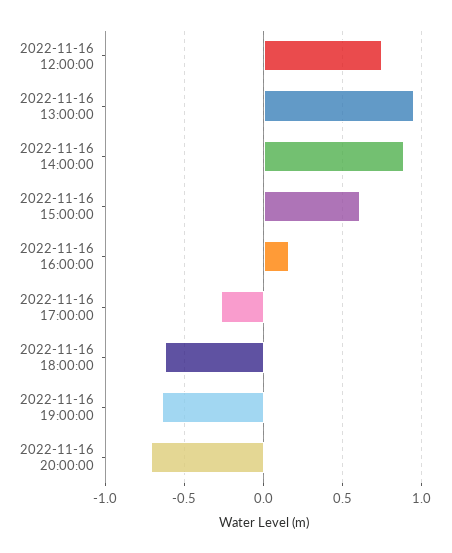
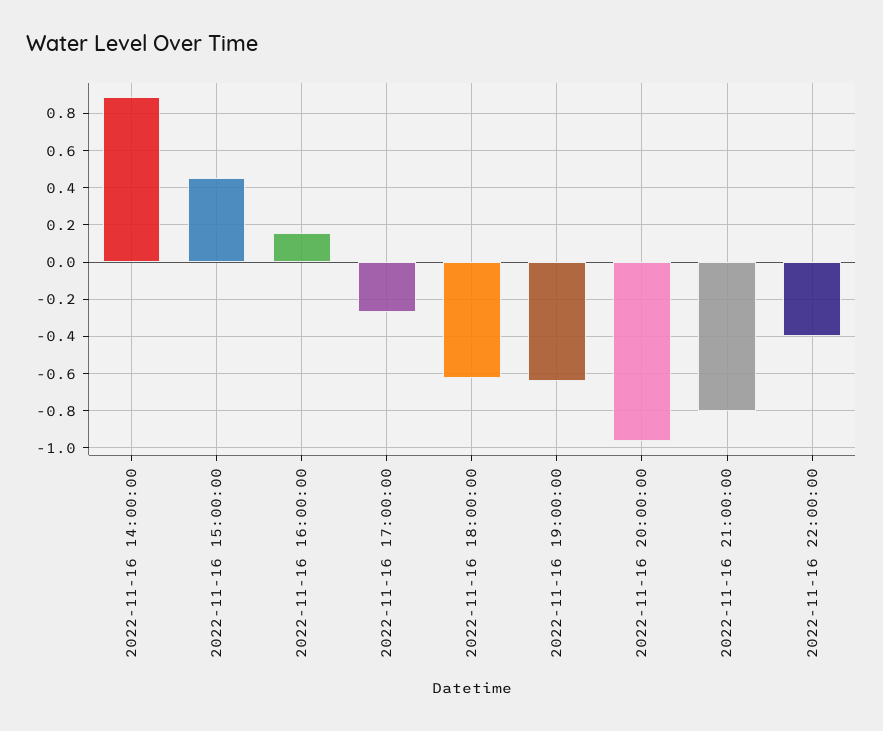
2022-11-16 12:00:00: 0.75 -> none
2022-11-16 13:00:00: 0.95 -> none
2022-11-16 15:00:00: 0.6 -> 0.45
2022-11-16 20:00:00: -0.7 -> -0.95
2022-11-16 21:00:00: none -> -0.8
2022-11-16 22:00:00: none -> -0.4

